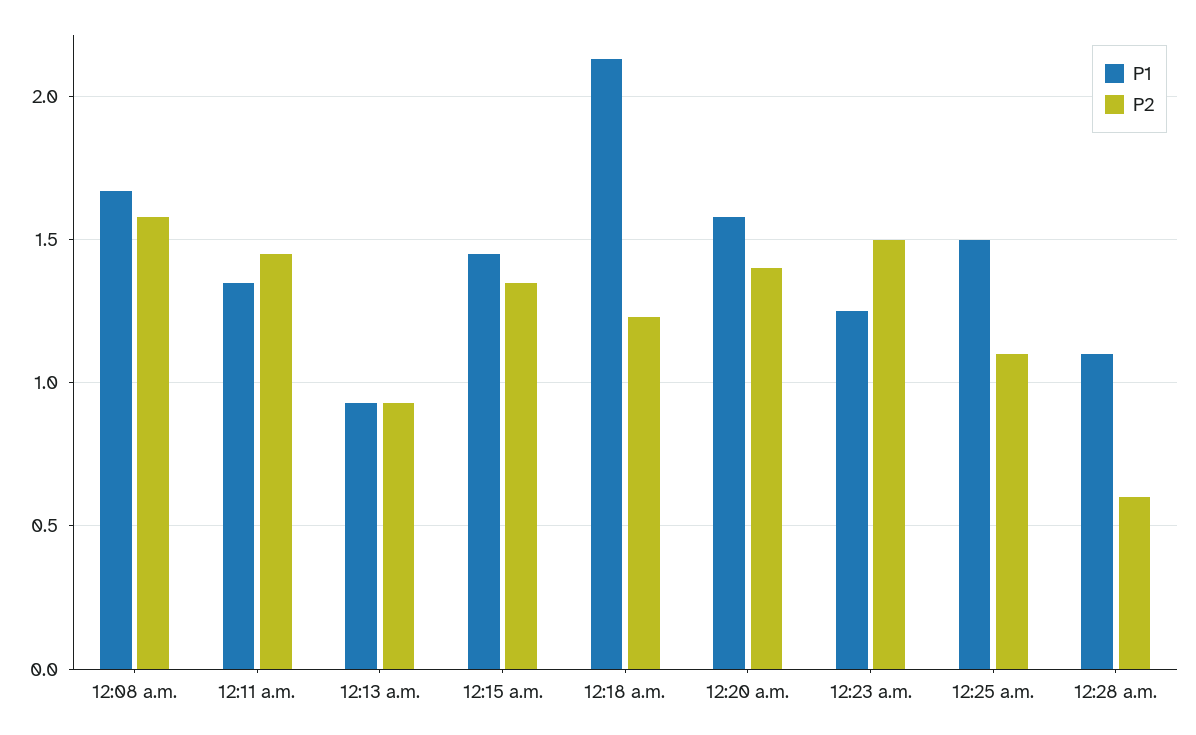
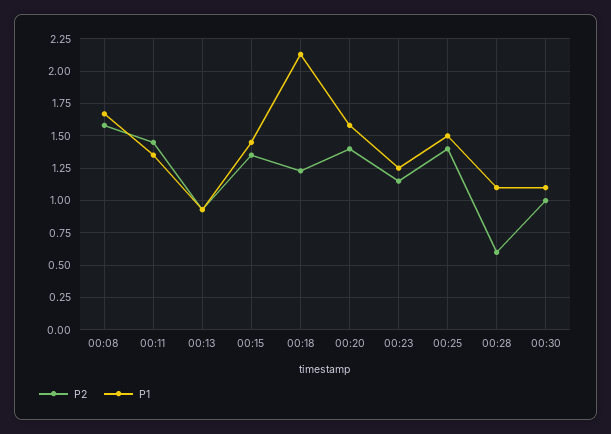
P2, 12:23 a.m.: 1.5 -> 1.15
P2, 12:25 a.m.: 1.1 -> 1.4
P2, 00:30: none -> 1
P1, 00:30: none -> 1.1

